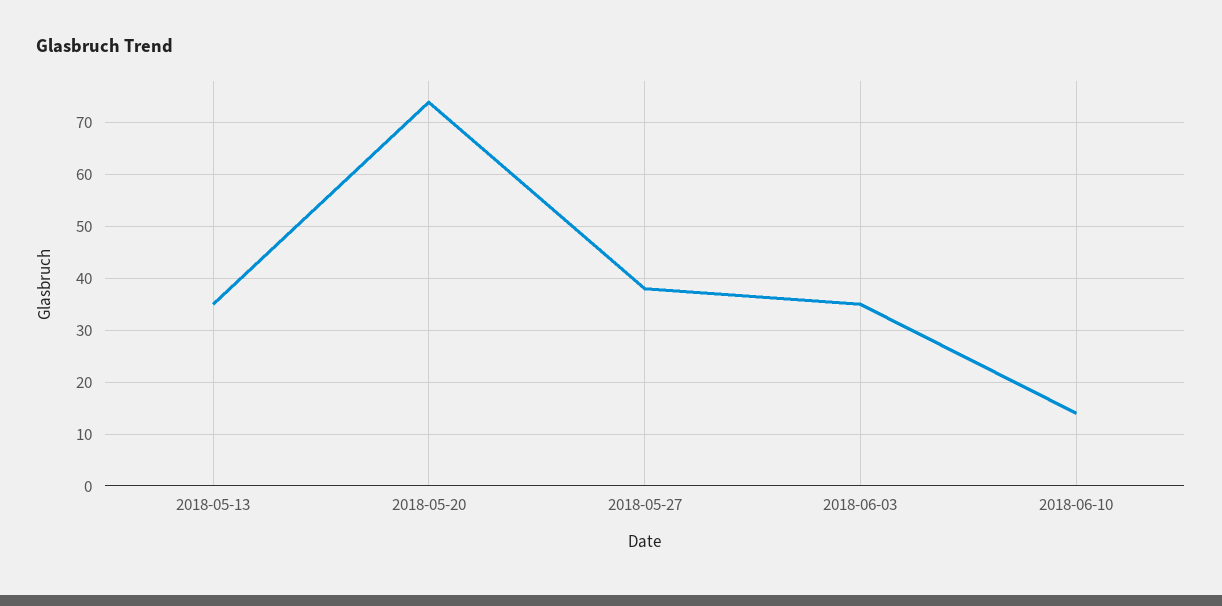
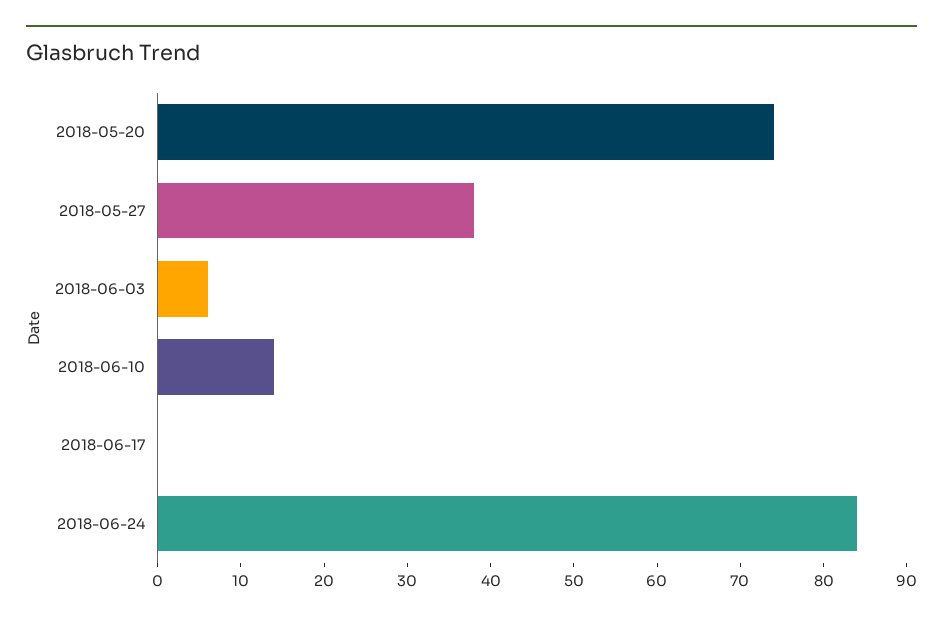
2018-05-13: 35 -> none
2018-06-03: 35 -> 6
2018-06-17: none -> 0
2018-06-24: none -> 84

